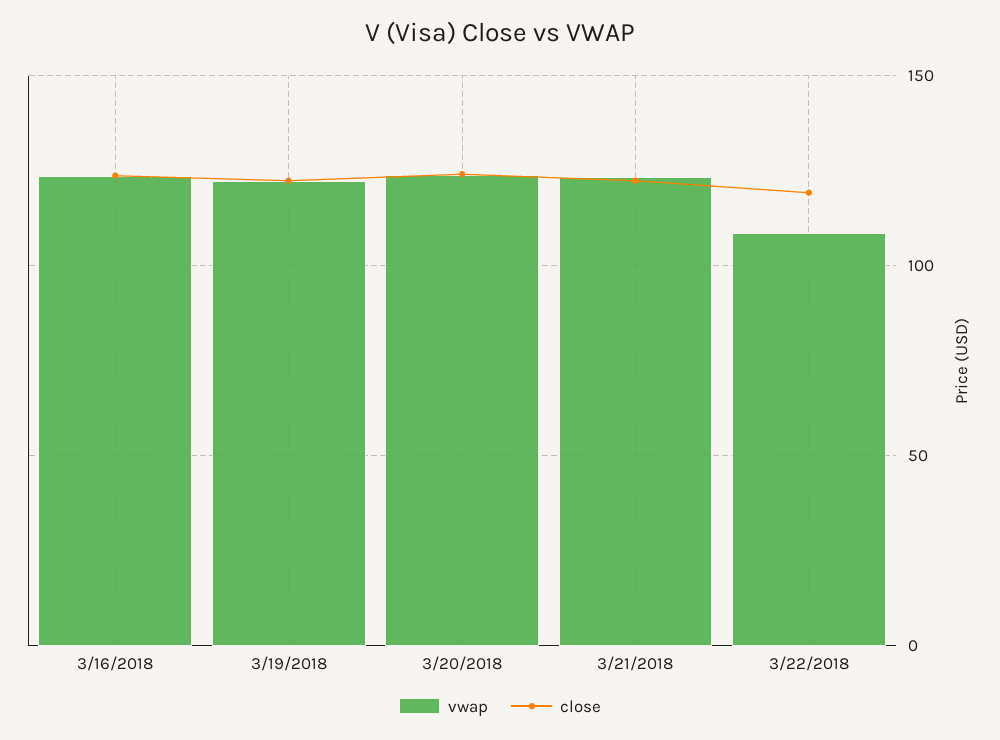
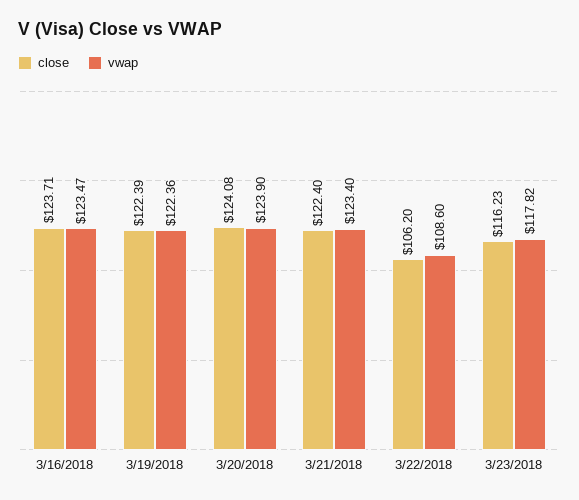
close, 3/22/2018: 120 -> 106.2
close, 3/23/2018: none -> 116.23
vwap, 3/23/2018: none -> 117.82

